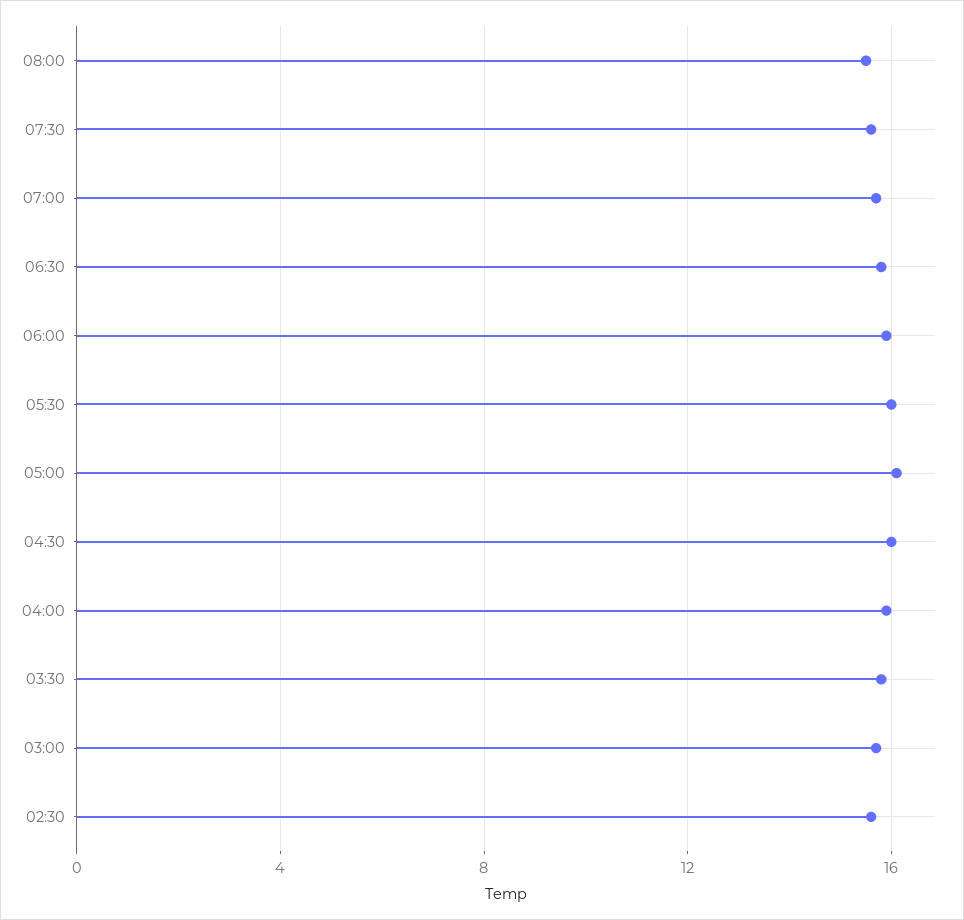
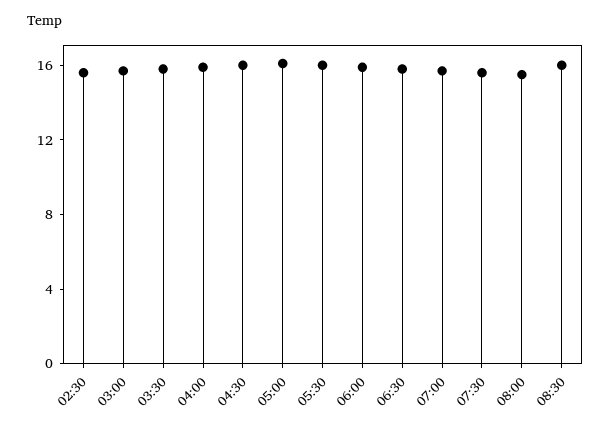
08:30: none -> 16

